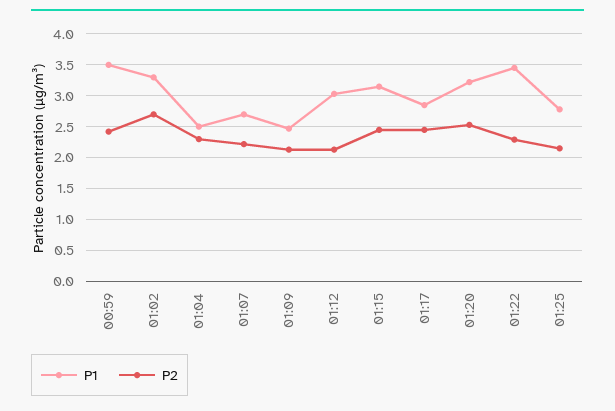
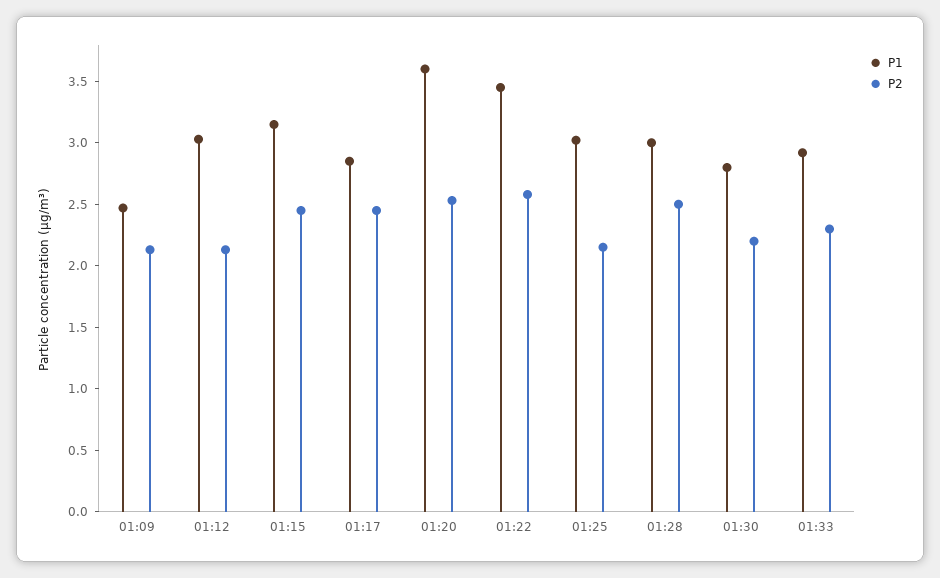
P1, 00:59: 3.5 -> none
P2, 00:59: 2.4 -> none
P1, 01:02: 3.3 -> none
P2, 01:02: 2.7 -> none
P1, 01:04: 2.5 -> none
P2, 01:04: 2.3 -> none
P1, 01:07: 2.7 -> none
P2, 01:07: 2.2 -> none
P1, 01:20: 3.2 -> 3.6
P2, 01:22: 2.3 -> 2.6
P1, 01:25: 2.8 -> 3
P1, 01:28: none -> 3
P2, 01:28: none -> 2.5
P1, 01:30: none -> 2.8
P2, 01:30: none -> 2.2
P1, 01:33: none -> 2.9
P2, 01:33: none -> 2.3

